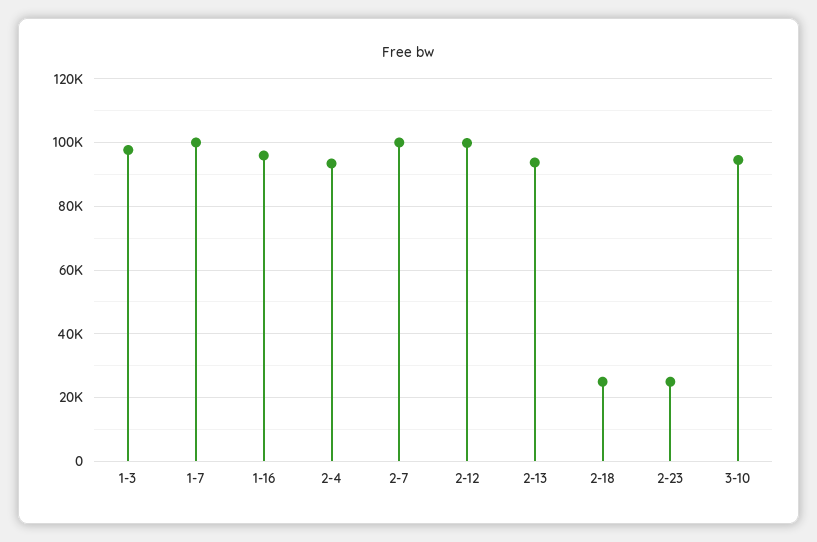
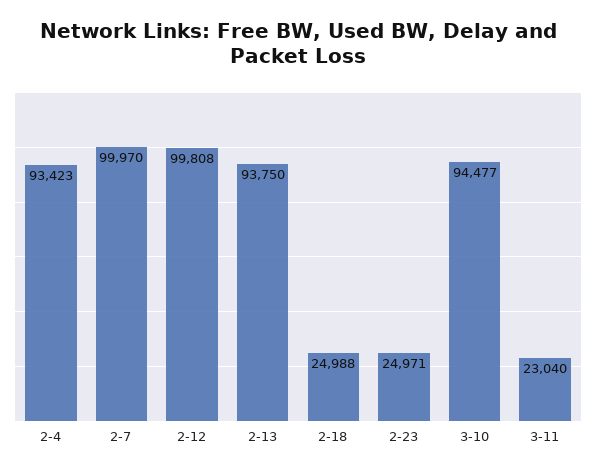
1-3: 98000 -> none
1-7: 100000 -> none
1-16: 96000 -> none
3-11: none -> 23040

